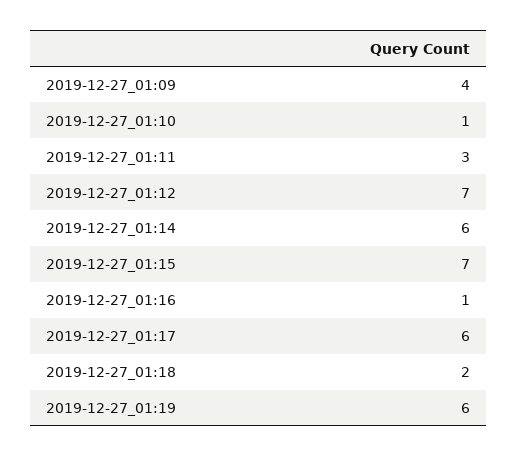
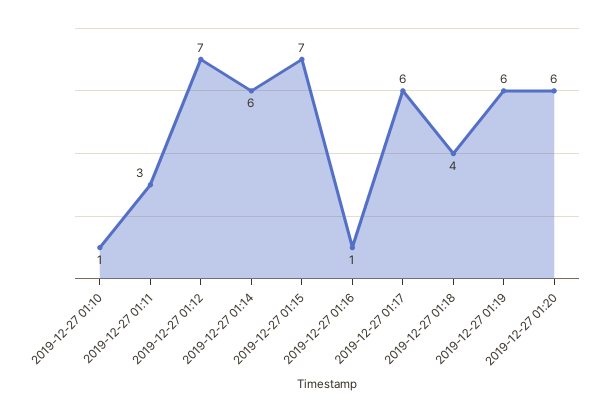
2019-12-27_01:09: 4 -> none
2019-12-27_01:18: 2 -> 4
2019-12-27 01:20: none -> 6

